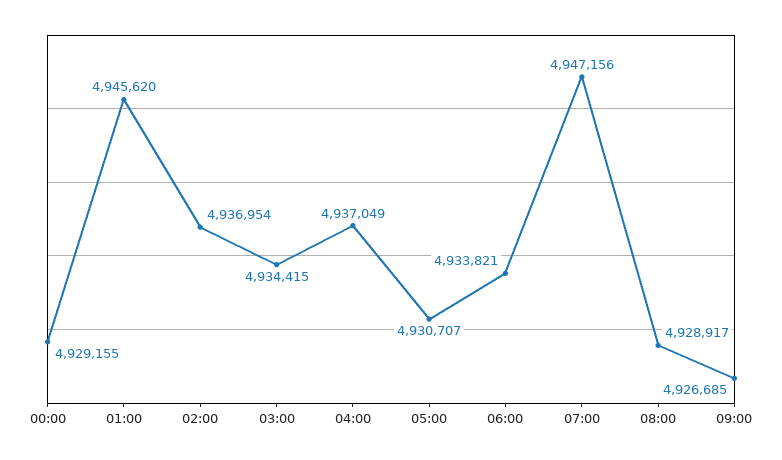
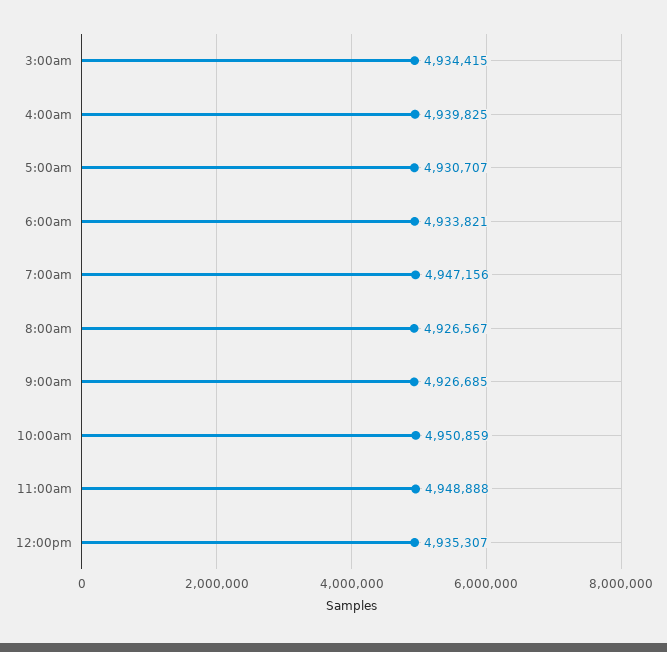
00:00: 4929155 -> none
01:00: 4945620 -> none
02:00: 4936954 -> none
04:00: 4937049 -> 4939825
08:00: 4928917 -> 4926567
10:00am: none -> 4950859
11:00am: none -> 4948888
12:00pm: none -> 4935307

